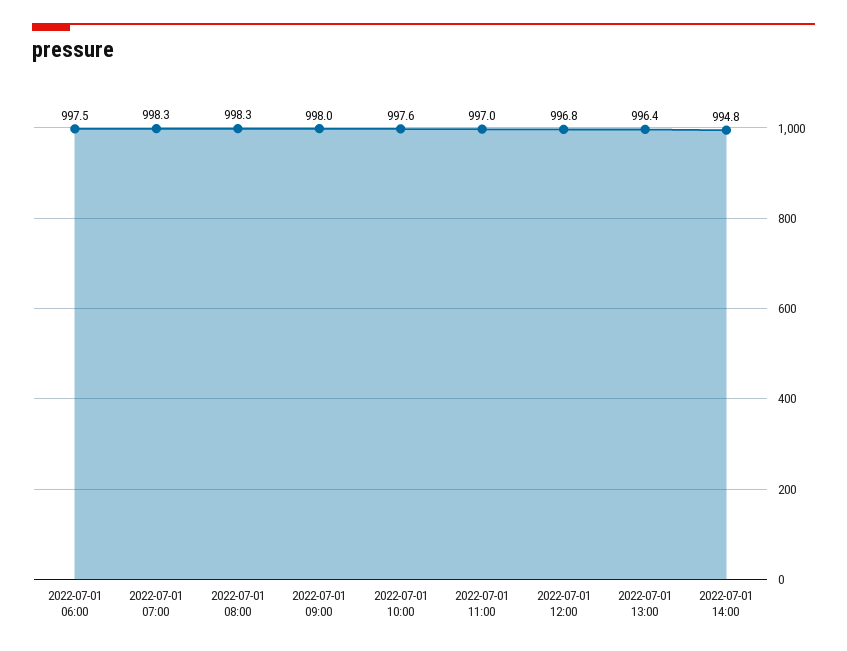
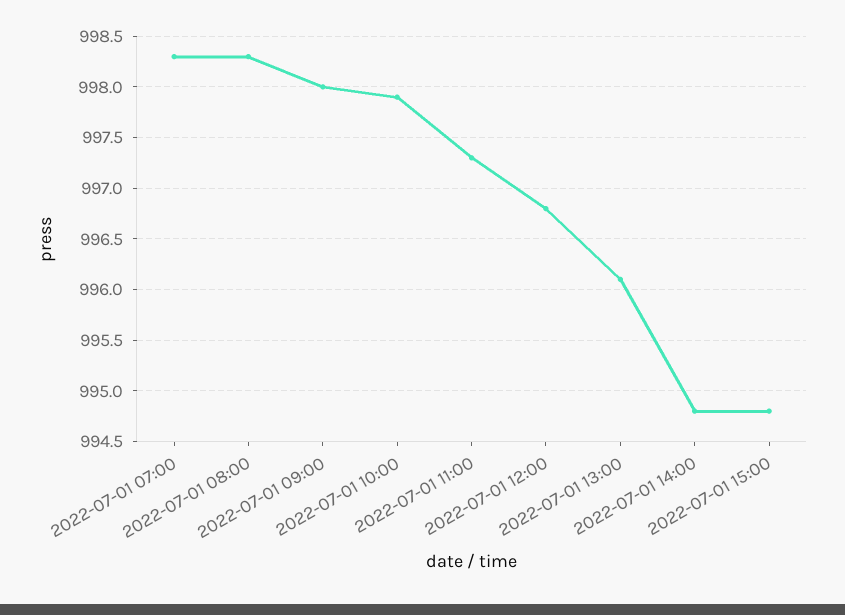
2022-07-01 06:00: 997.5 -> none
2022-07-01 10:00: 997.6 -> 997.9
2022-07-01 11:00: 997 -> 997.3
2022-07-01 13:00: 996.4 -> 996.1
2022-07-01 15:00: none -> 994.8

